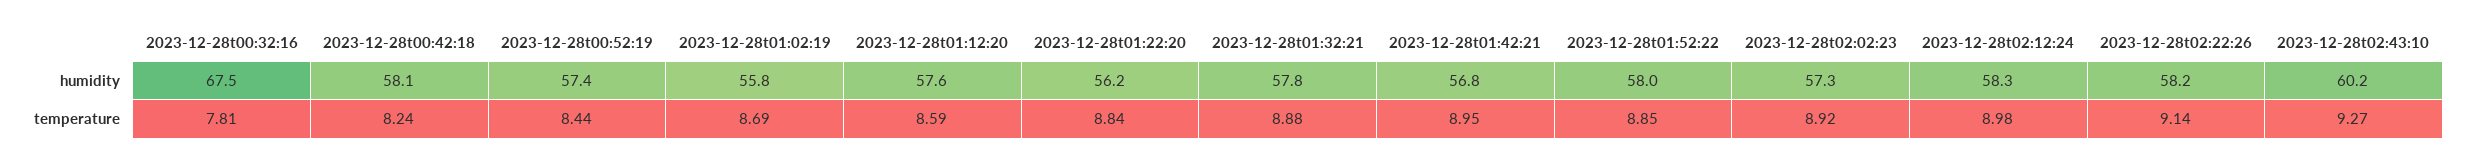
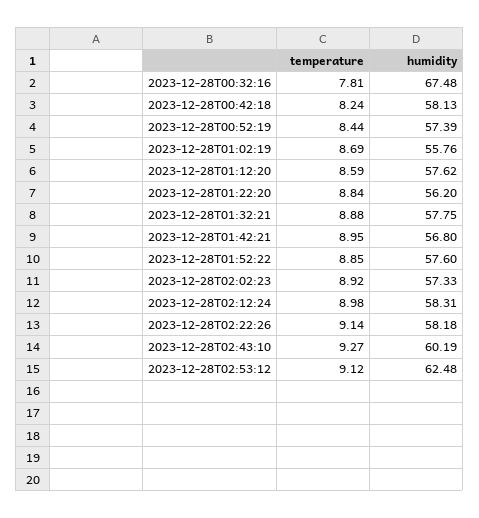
2023-12-28t01:52:22, humidity: 58 -> 57.6
2023-12-28T02:53:12, temperature: none -> 9.12
2023-12-28T02:53:12, humidity: none -> 62.48

